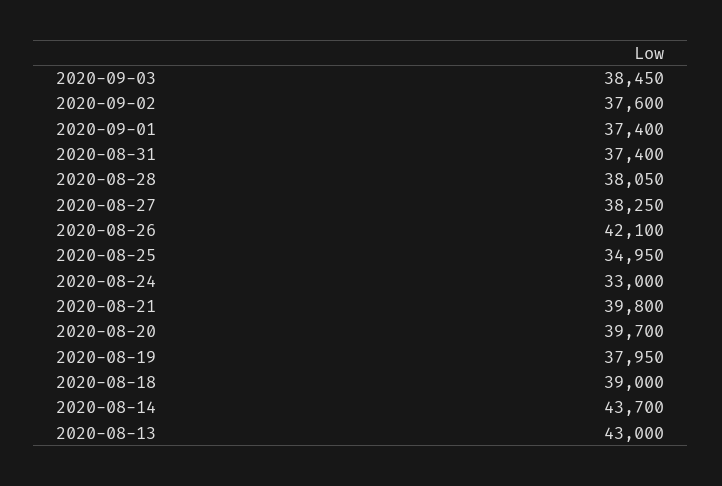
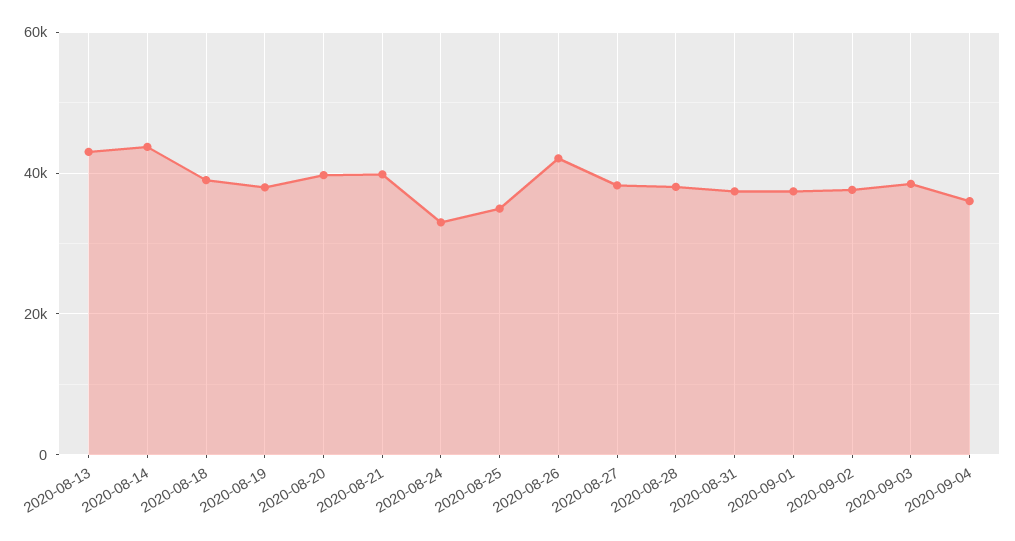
2020-09-04: none -> 36000

